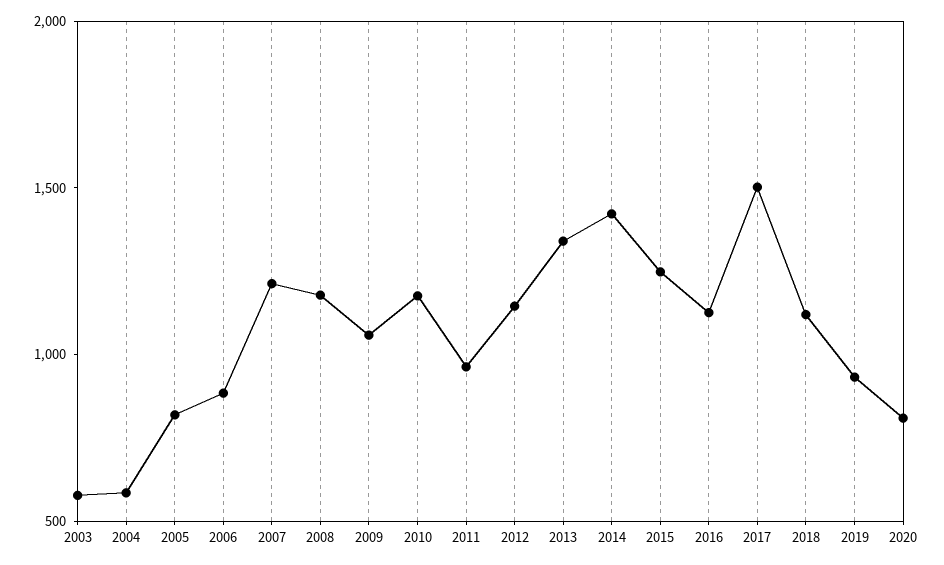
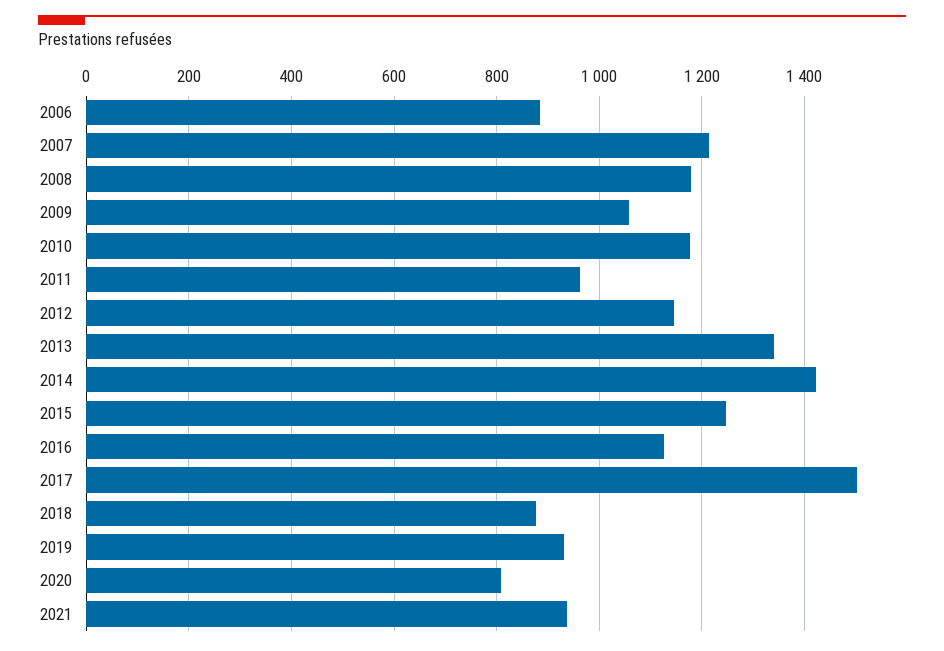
2003: 600 -> none
2004: 600 -> none
2005: 800 -> none
2018: 1100 -> 880
2021: none -> 940

